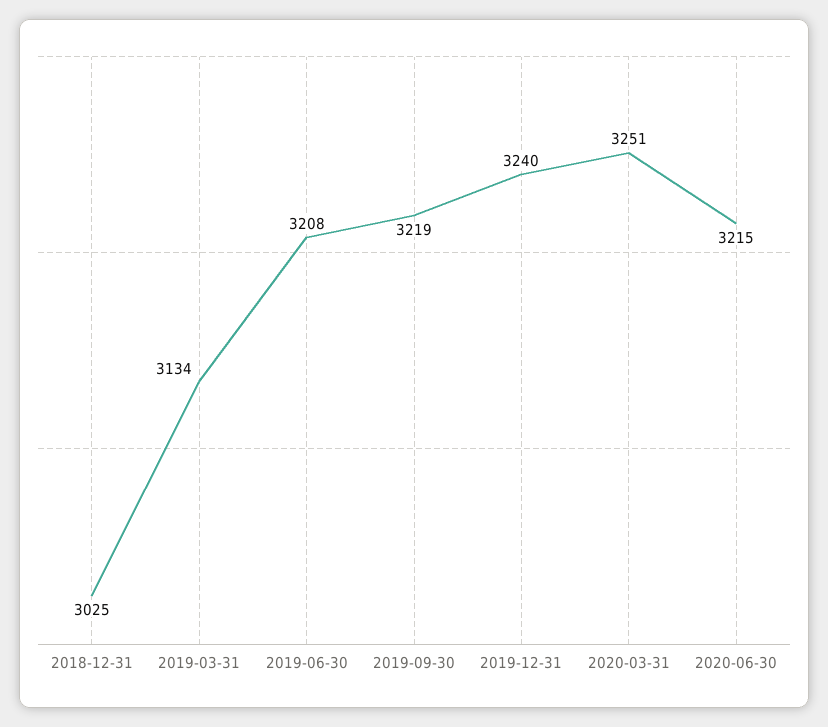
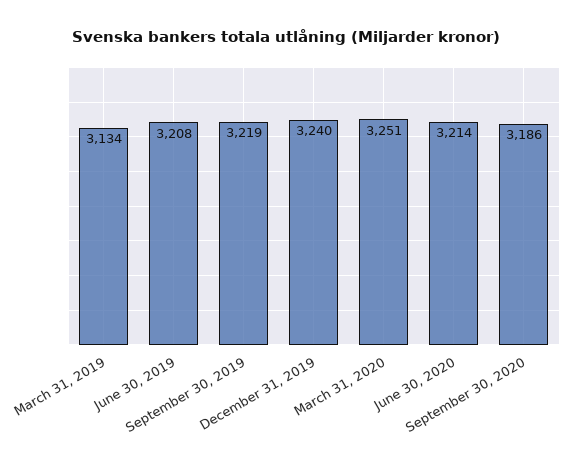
2018-12-31: 3025 -> none
2020-06-30: 3215 -> 3214
September 30, 2020: none -> 3186

